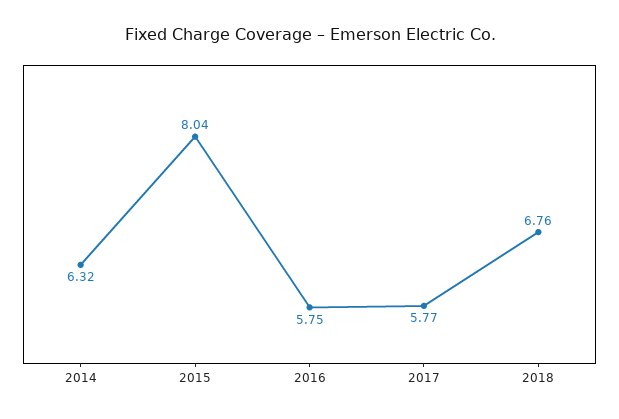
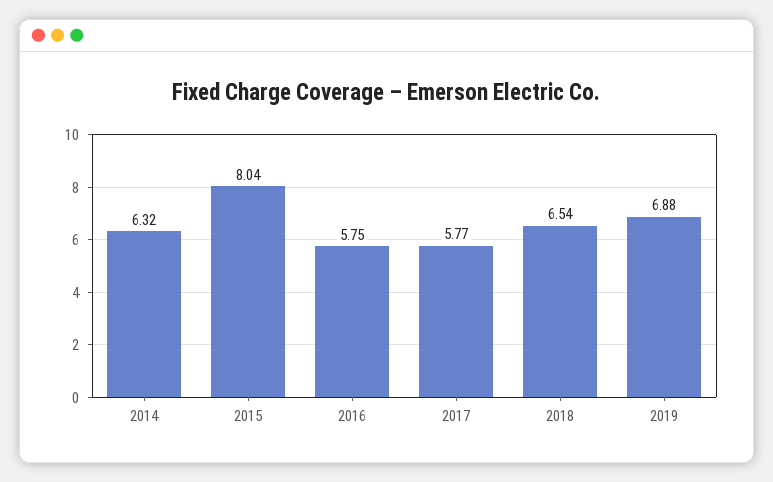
2018: 6.76 -> 6.54
2019: none -> 6.88

